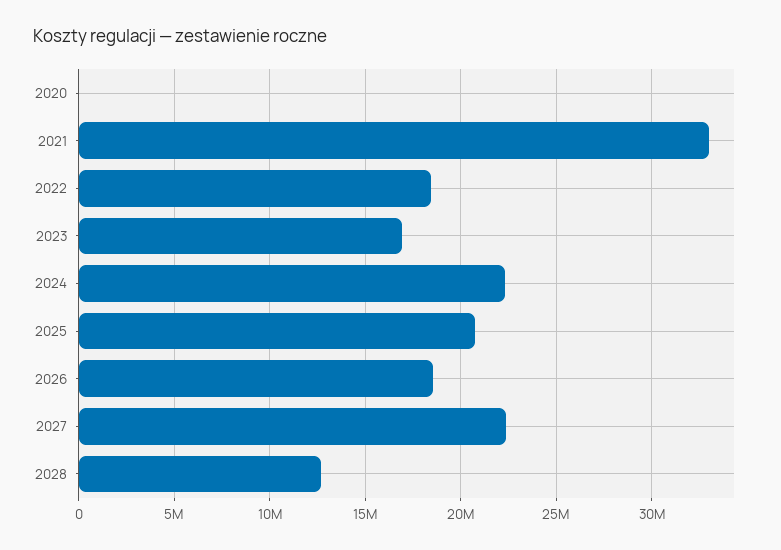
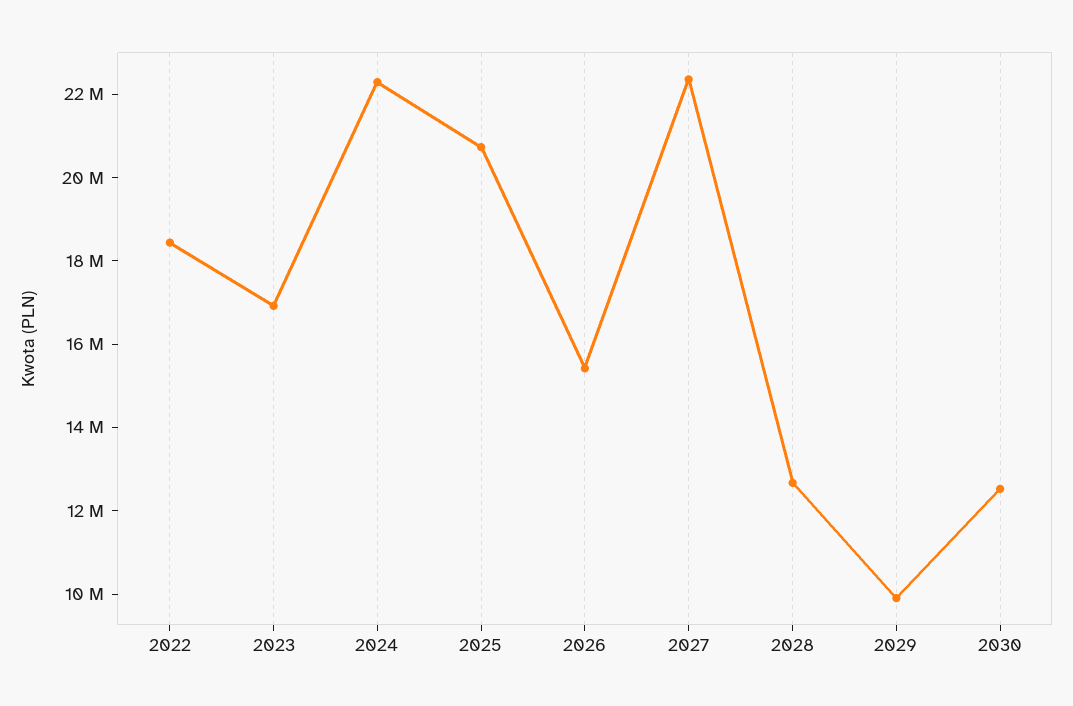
2020: 0 -> none
2021: 33000000 -> none
2026: 18500000 -> 15500000
2029: none -> 10000000
2030: none -> 12500000

